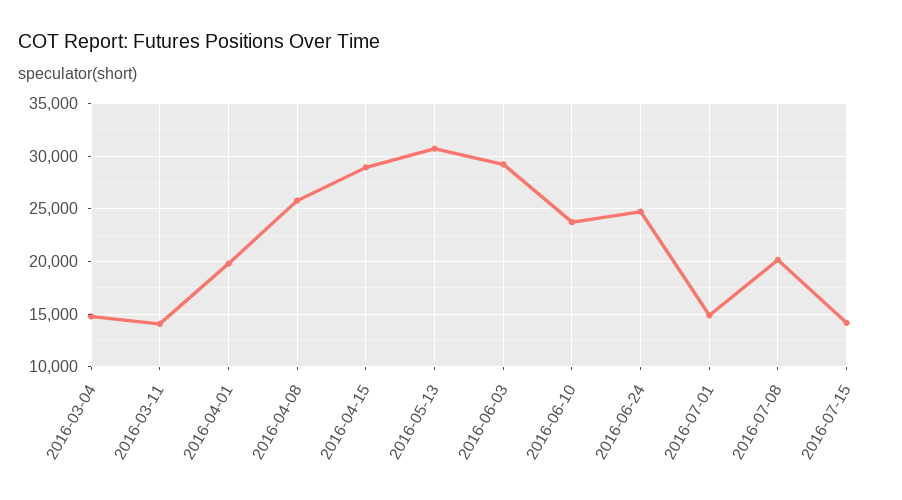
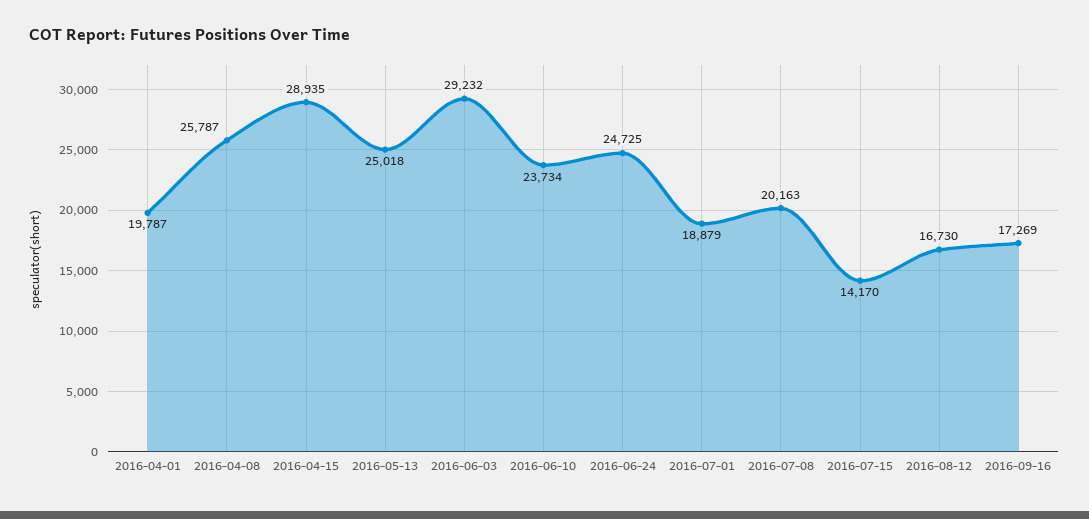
2016-03-04: 15000 -> none
2016-03-11: 14000 -> none
2016-05-13: 31000 -> 25018
2016-07-01: 15000 -> 18879
2016-08-12: none -> 16730
2016-09-16: none -> 17269

